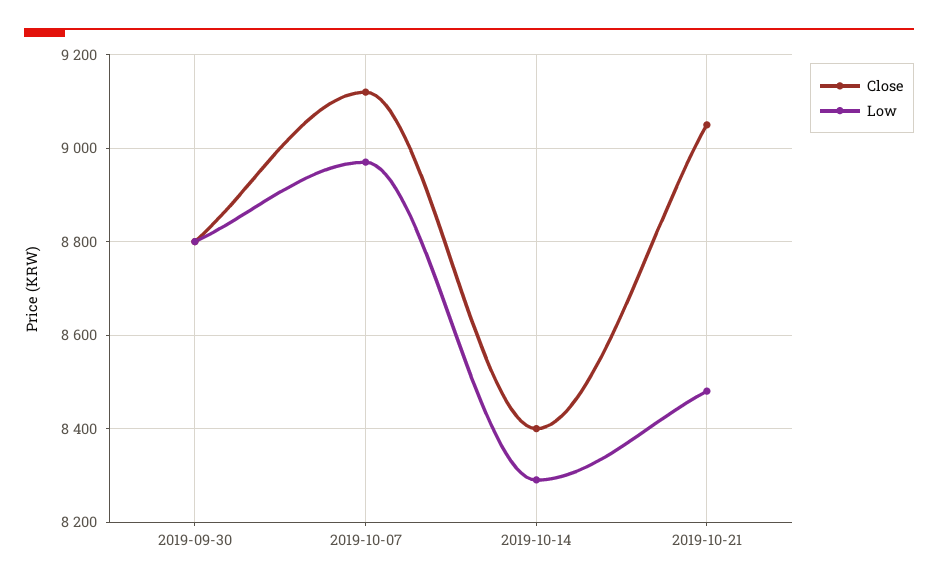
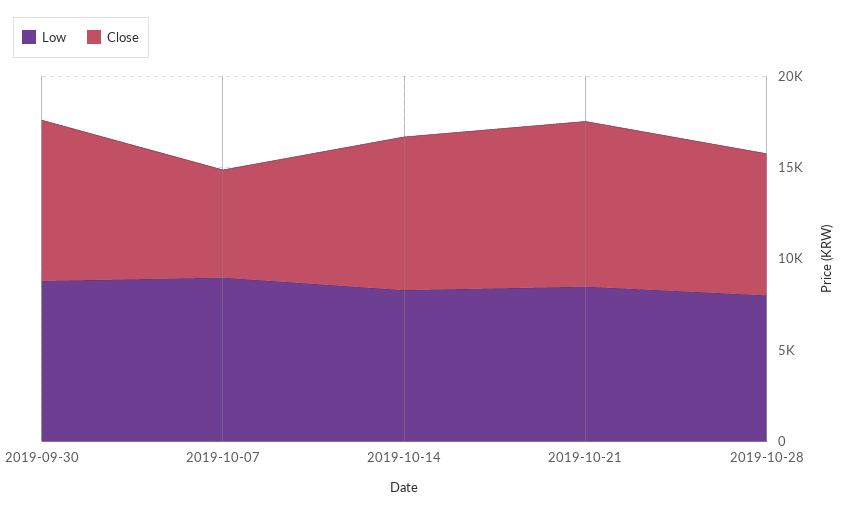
Close, 2019-10-07: 9120 -> 6000
Low, 2019-10-28: none -> 8000
Close, 2019-10-28: none -> 8000

